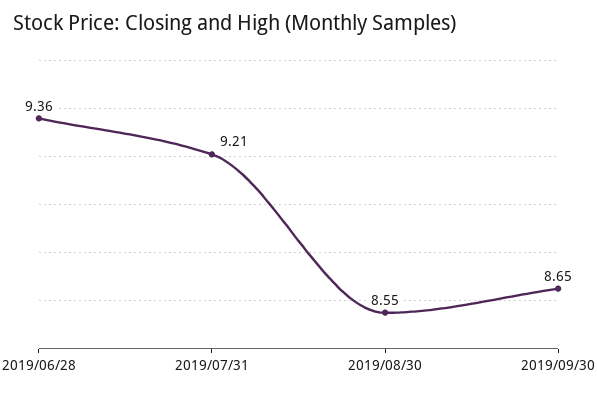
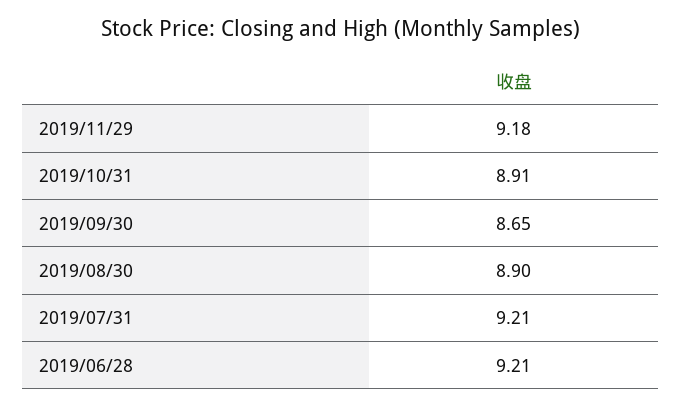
2019/06/28: 9.36 -> 9.21
2019/08/30: 8.55 -> 8.9
2019/11/29: none -> 9.18
2019/10/31: none -> 8.91

